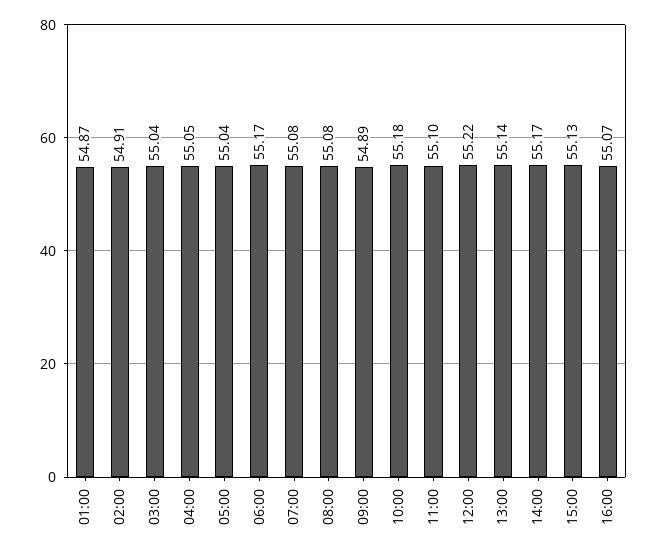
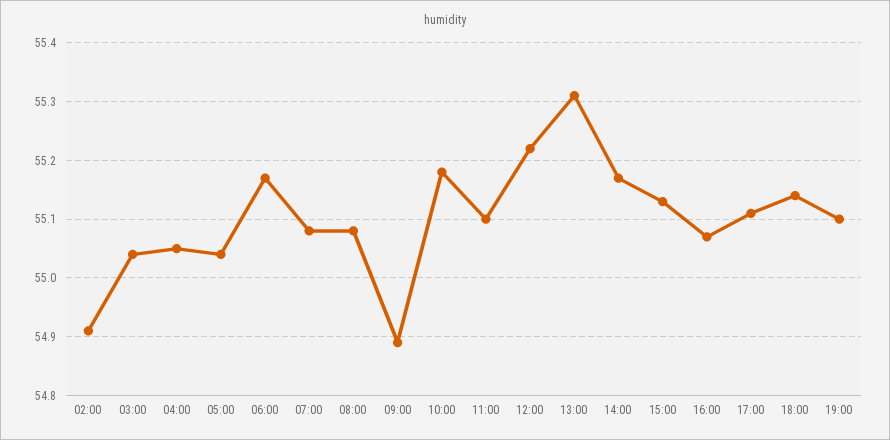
01:00: 54.87 -> none
13:00: 55.14 -> 55.3
17:00: none -> 55.1
18:00: none -> 55.15
19:00: none -> 55.1

